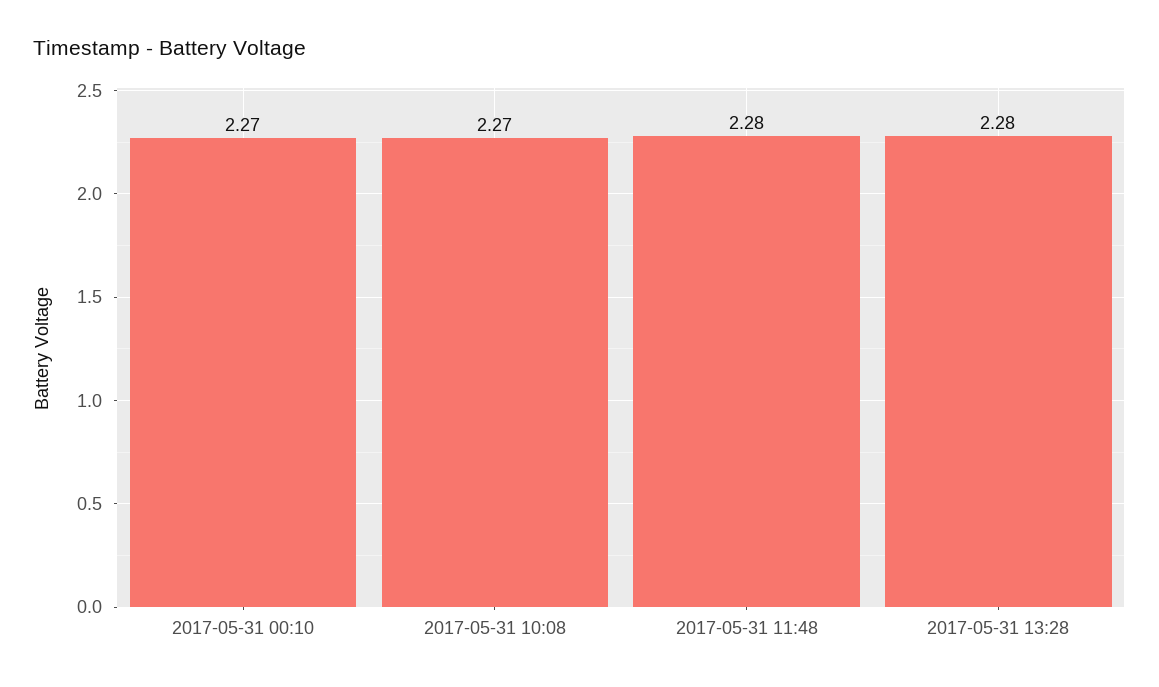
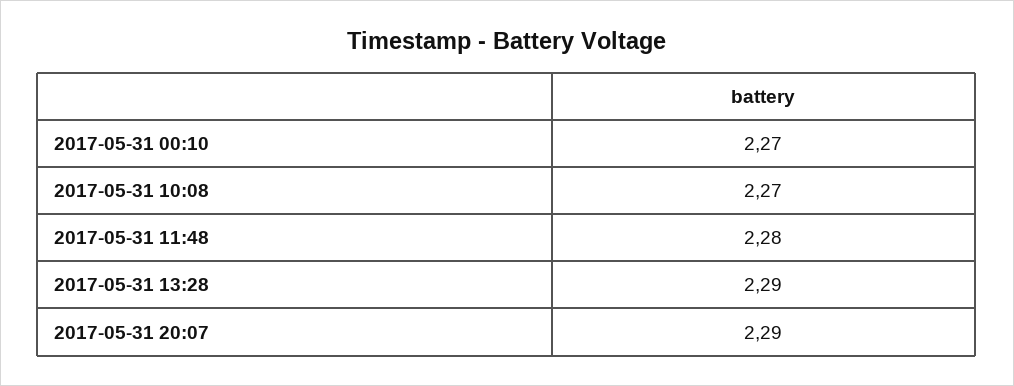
2017-05-31 13:28: 2.28 -> 2.29
2017-05-31 20:07: none -> 2.29

